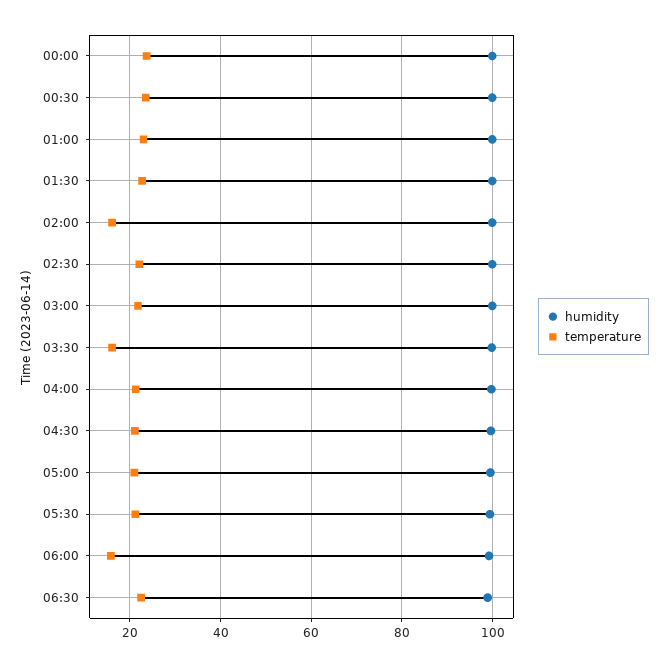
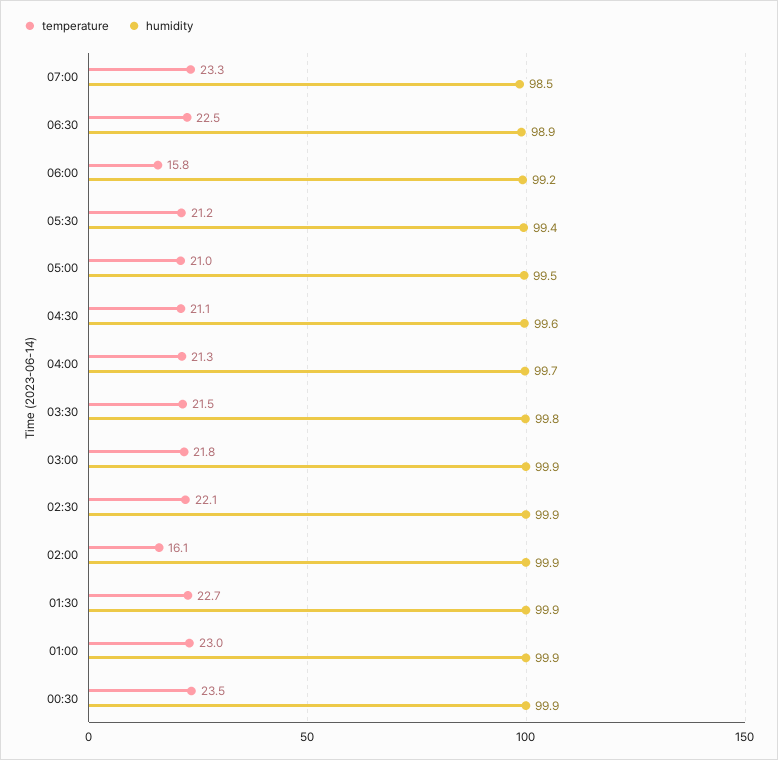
humidity, 00:00: 100 -> none
temperature, 00:00: 24 -> none
temperature, 03:30: 16 -> 21.5
temperature, 07:00: none -> 23.3
humidity, 07:00: none -> 98.5

